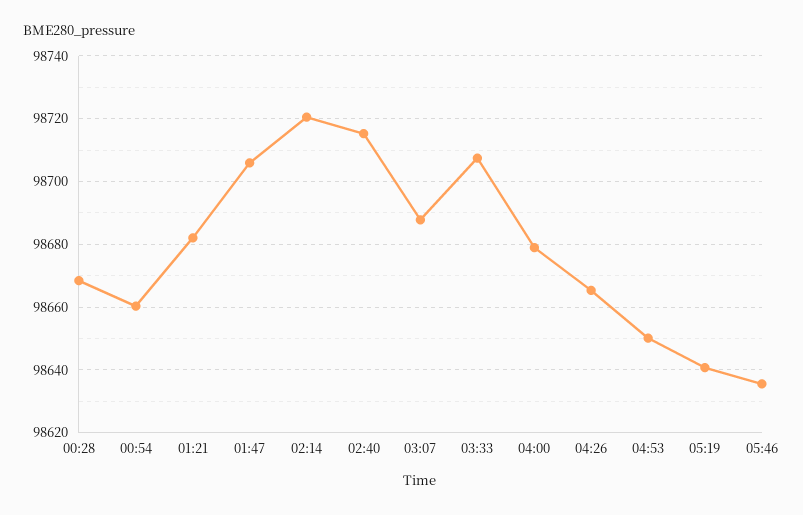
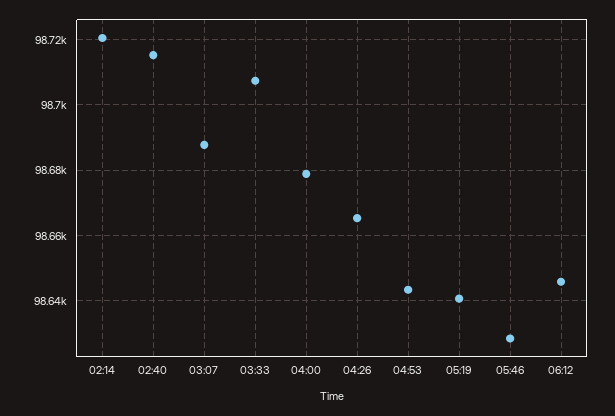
00:28: 98668 -> none
00:54: 98660 -> none
01:21: 98682 -> none
01:47: 98706 -> none
04:53: 98650 -> 98644
05:46: 98636 -> 98628
06:12: none -> 98646

